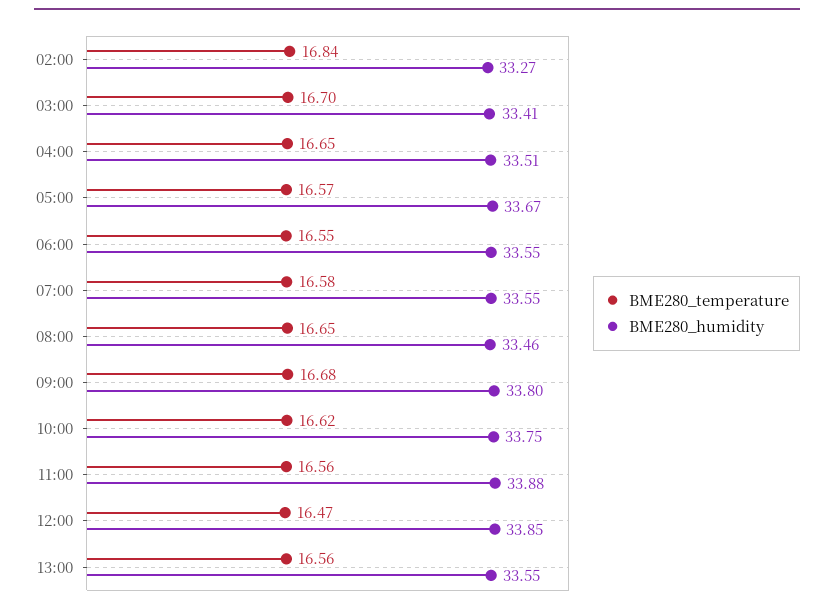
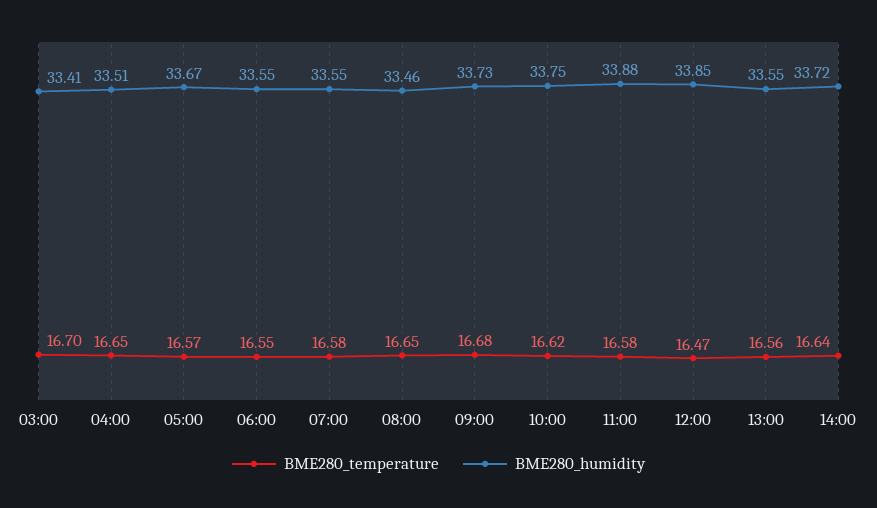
BME280_temperature, 02:00: 16.84 -> none
BME280_humidity, 02:00: 33.27 -> none
BME280_humidity, 09:00: 33.8 -> 33.73
BME280_temperature, 11:00: 16.56 -> 16.58
BME280_temperature, 14:00: none -> 16.64
BME280_humidity, 14:00: none -> 33.72

